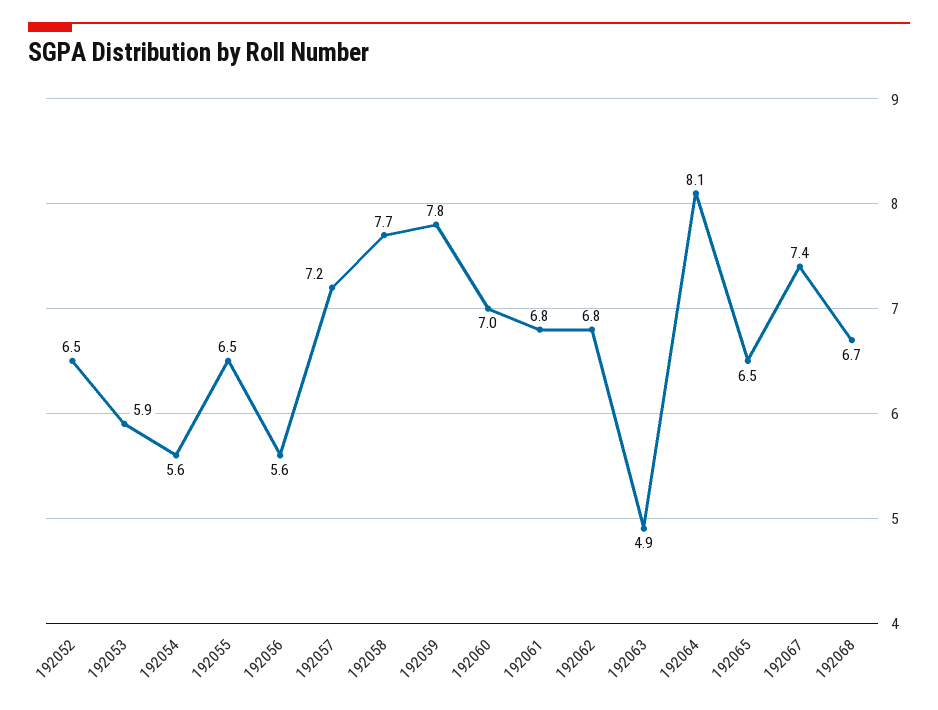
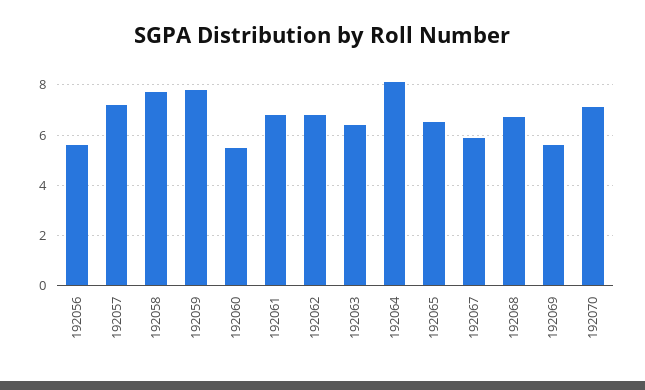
192052: 6.5 -> none
192053: 5.9 -> none
192054: 5.6 -> none
192055: 6.5 -> none
192060: 7 -> 5.5
192063: 4.9 -> 6.5
192067: 7.4 -> 6
192069: none -> 5.5
192070: none -> 7

